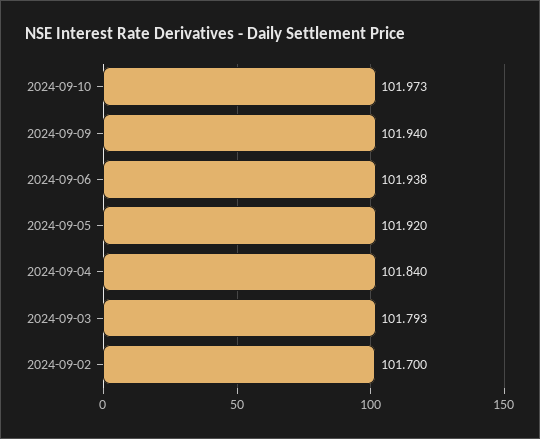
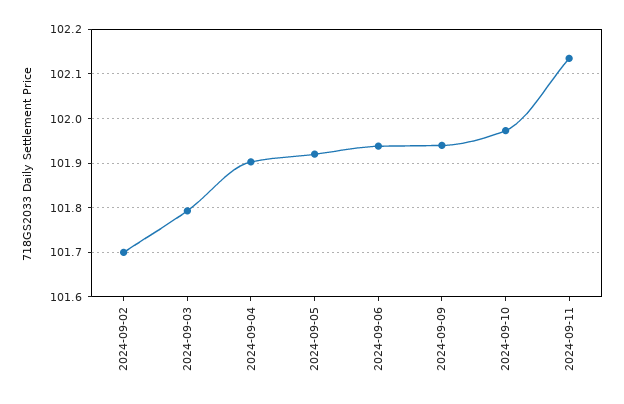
2024-09-04: 101.84 -> 101.9
2024-09-11: none -> 102.14

